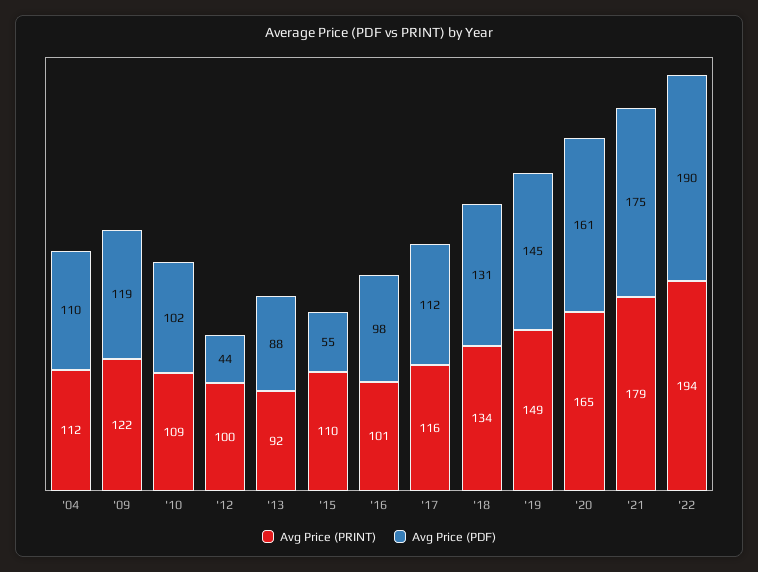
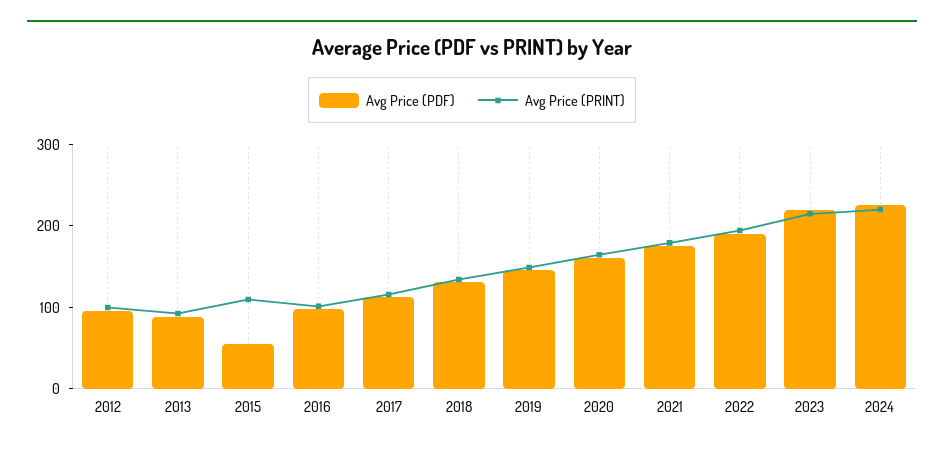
Avg Price (PRINT), '04: 112 -> none
Avg Price (PDF), '04: 110 -> none
Avg Price (PRINT), '09: 122 -> none
Avg Price (PDF), '09: 119 -> none
Avg Price (PRINT), '10: 109 -> none
Avg Price (PDF), '10: 102 -> none
Avg Price (PDF), '12: 44 -> 100
Avg Price (PDF), 2023: none -> 220
Avg Price (PRINT), 2023: none -> 220
Avg Price (PDF), 2024: none -> 220
Avg Price (PRINT), 2024: none -> 220

